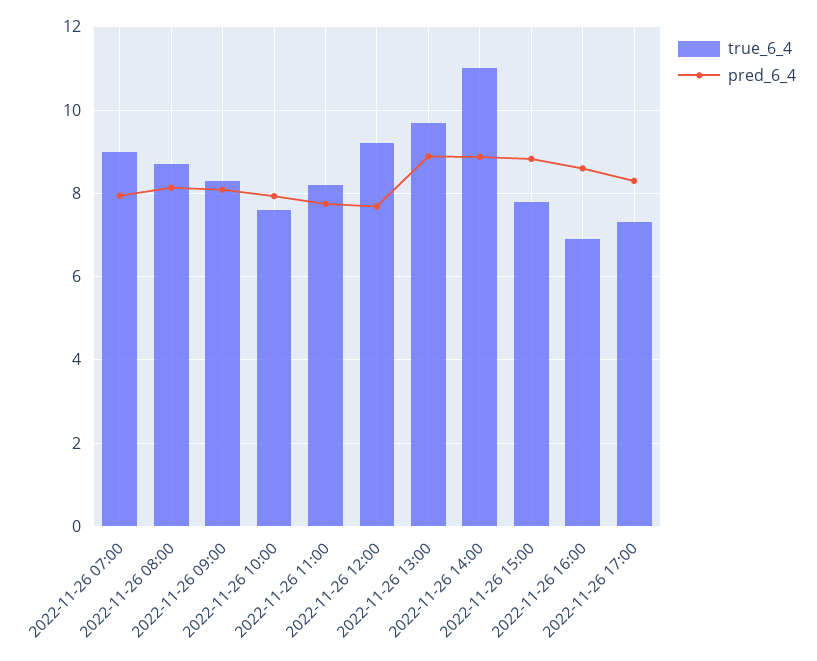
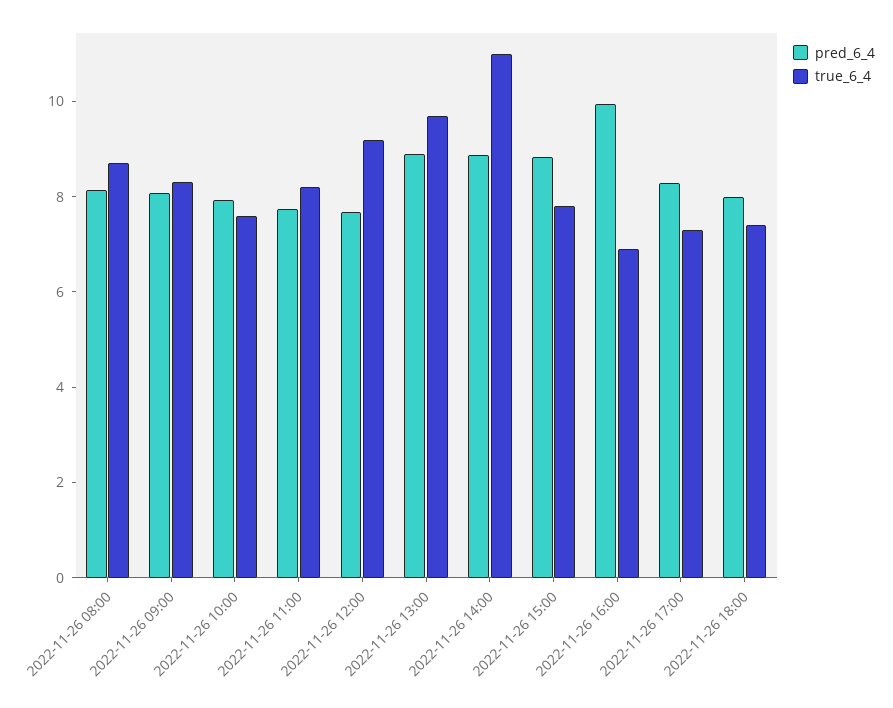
true_6_4, 2022-11-26 07:00: 9 -> none
pred_6_4, 2022-11-26 07:00: 8 -> none
pred_6_4, 2022-11-26 16:00: 8.6 -> 10
pred_6_4, 2022-11-26 18:00: none -> 8
true_6_4, 2022-11-26 18:00: none -> 7.5

